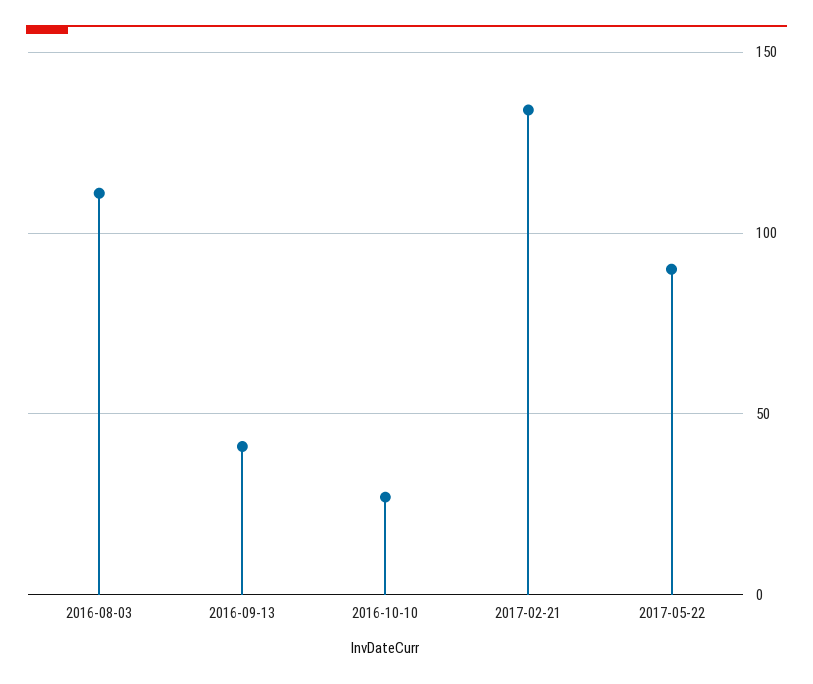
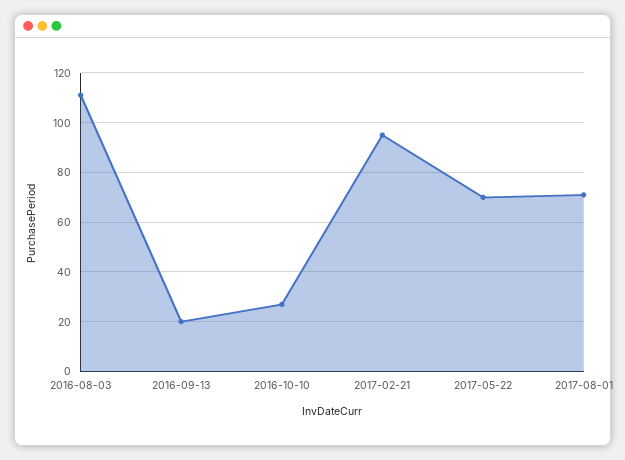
2016-09-13: 40 -> 20
2017-02-21: 135 -> 95
2017-05-22: 90 -> 70
2017-08-01: none -> 70

